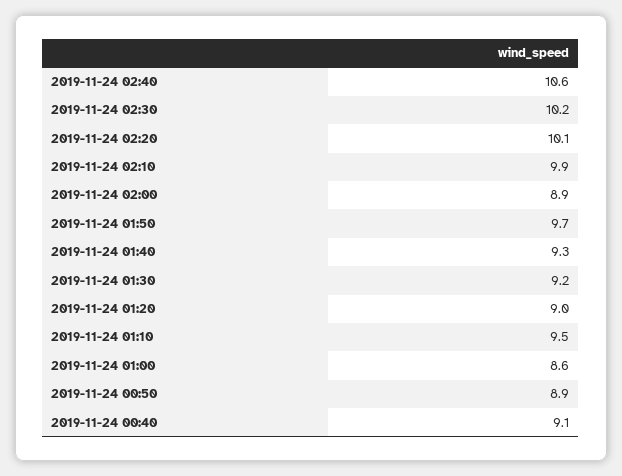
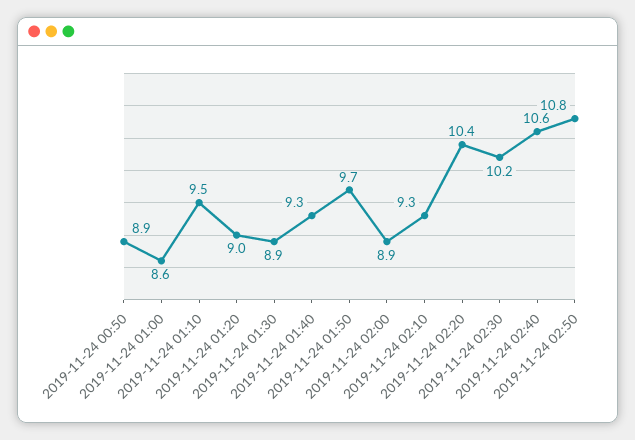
2019-11-24 02:20: 10.1 -> 10.4
2019-11-24 02:10: 9.9 -> 9.3
2019-11-24 01:30: 9.2 -> 8.9
2019-11-24 00:40: 9.1 -> none
2019-11-24 02:50: none -> 10.8

